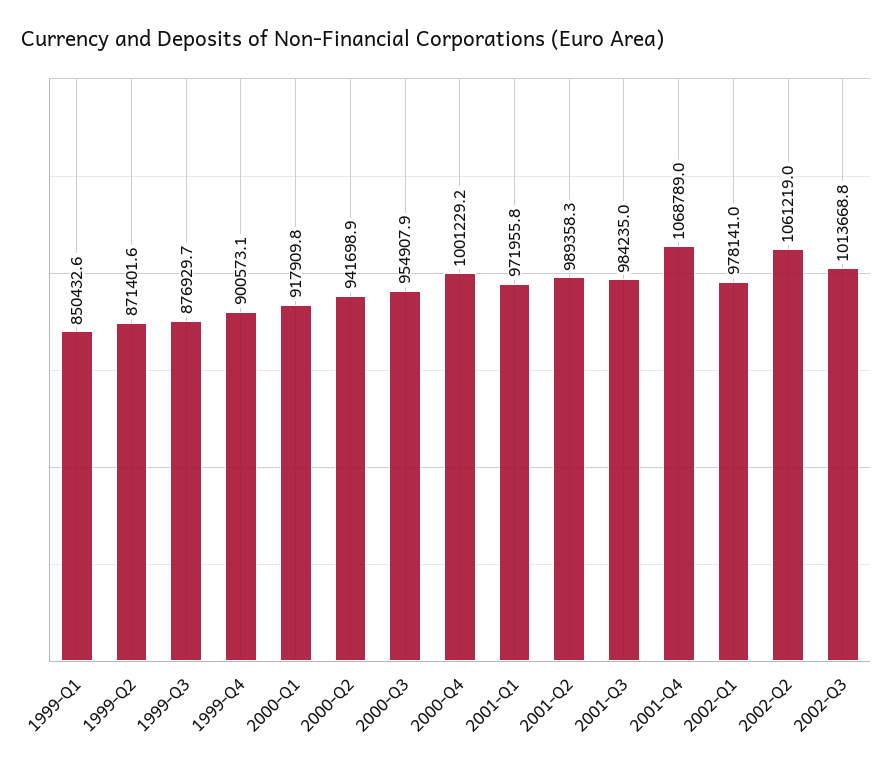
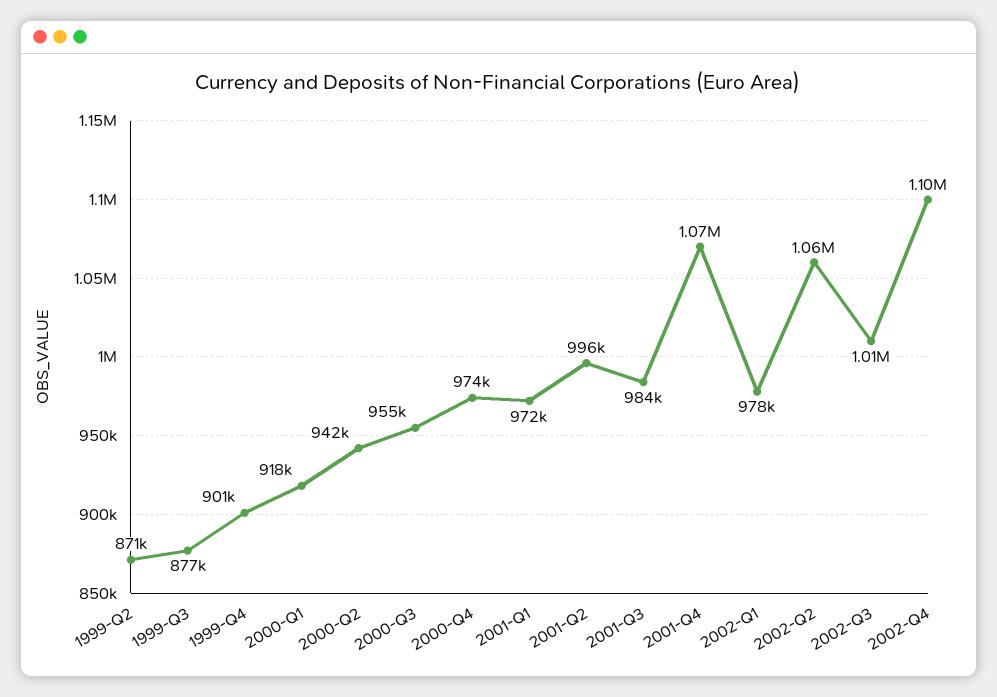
1999-Q1: 850432.6 -> none
2000-Q4: 1001229.2 -> 974000
2001-Q2: 989358.3 -> 996000
2002-Q4: none -> 1100000

